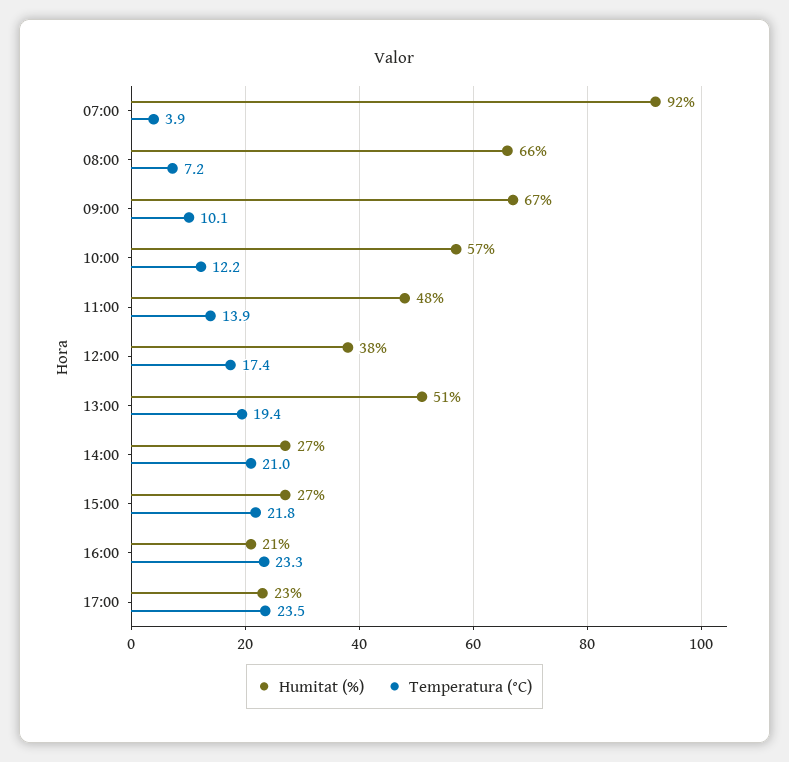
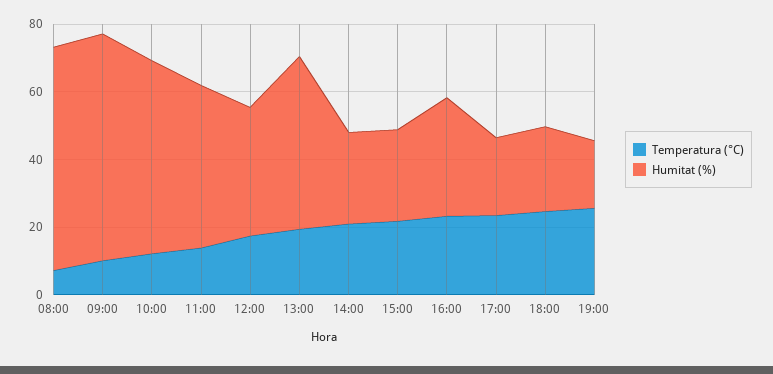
Humitat (%), 07:00: 92 -> none
Temperatura (°C), 07:00: 3.9 -> none
Humitat (%), 16:00: 21 -> 35
Temperatura (°C), 18:00: none -> 25
Humitat (%), 18:00: none -> 25
Temperatura (°C), 19:00: none -> 25
Humitat (%), 19:00: none -> 20

